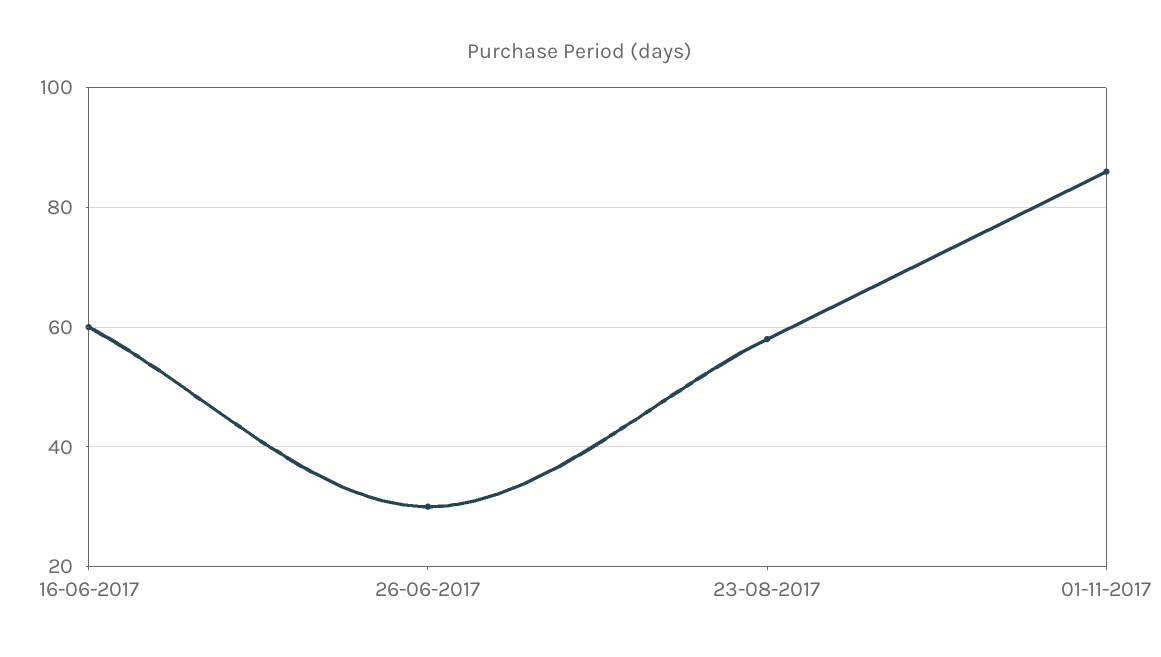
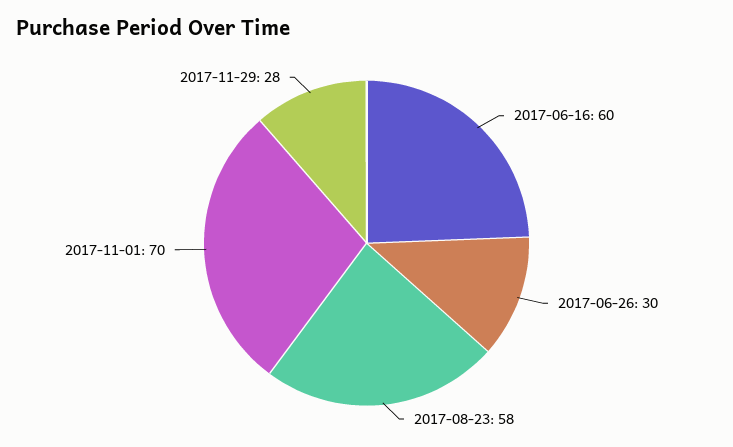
01-11-2017: 85 -> 70
2017-11-29: none -> 28

